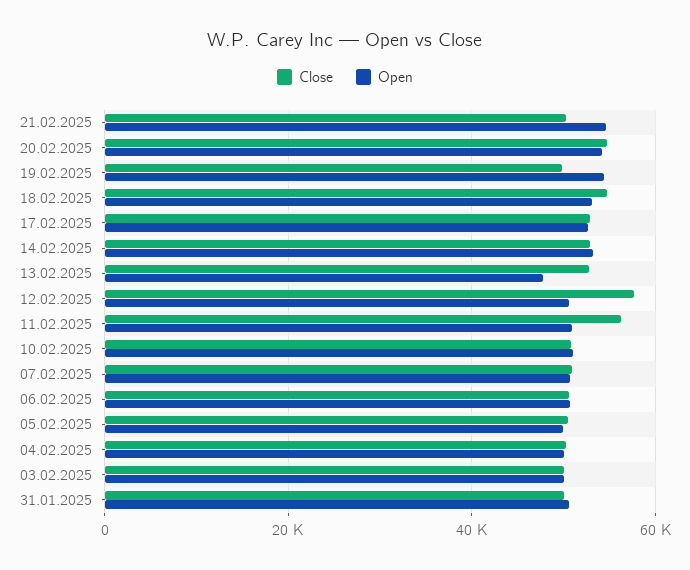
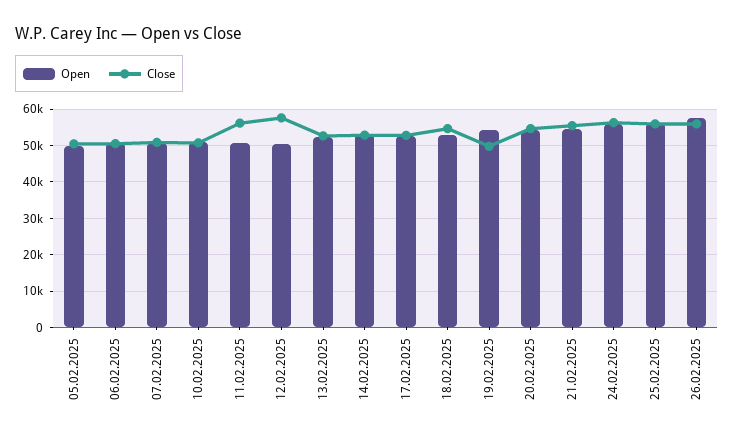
Close, 21.02.2025: 50000 -> 56000
Open, 13.02.2025: 48000 -> 52000
Close, 04.02.2025: 50000 -> none
Open, 04.02.2025: 50000 -> none
Close, 03.02.2025: 50000 -> none
Open, 03.02.2025: 50000 -> none
Close, 31.01.2025: 50000 -> none
Open, 31.01.2025: 50000 -> none
Open, 24.02.2025: none -> 56000
Close, 24.02.2025: none -> 56000
Open, 25.02.2025: none -> 56000
Close, 25.02.2025: none -> 56000
Open, 26.02.2025: none -> 58000
Close, 26.02.2025: none -> 56000

